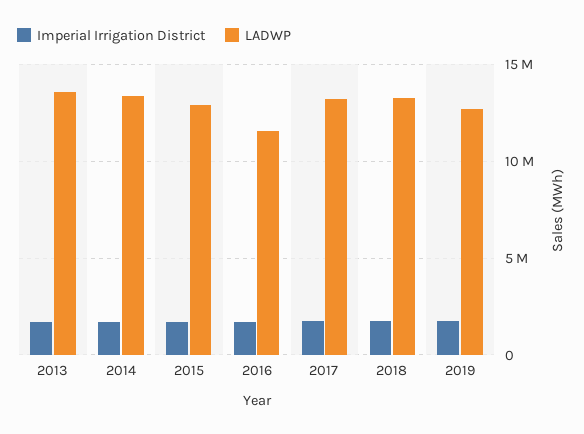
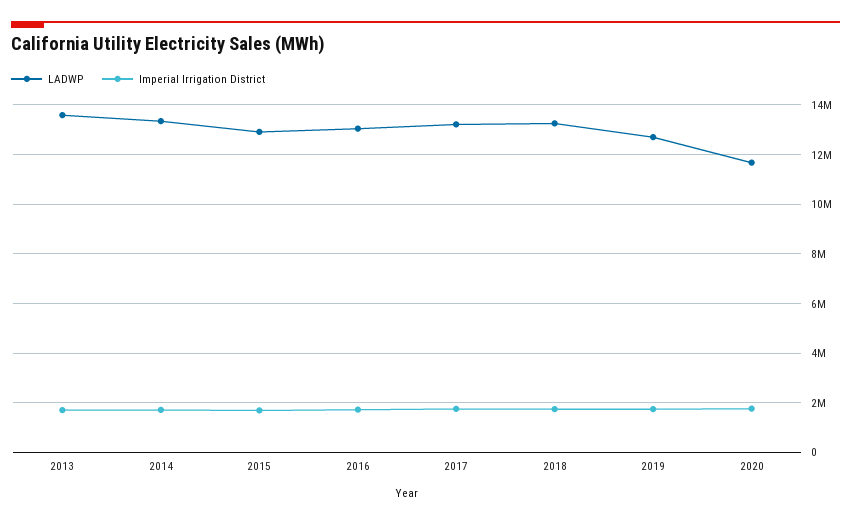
LADWP, 2016: 11500000 -> 13000000
LADWP, 2020: none -> 11750000
Imperial Irrigation District, 2020: none -> 1750000

